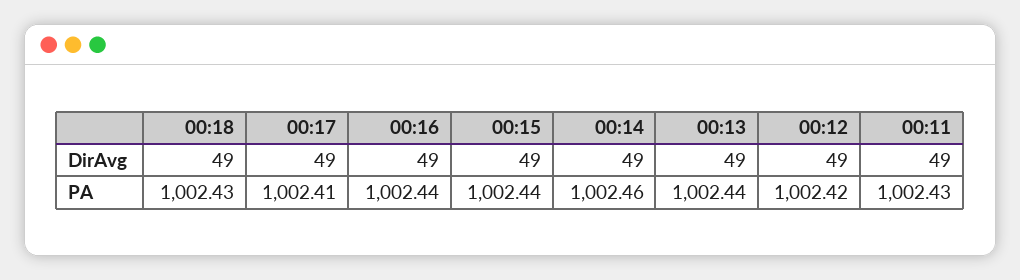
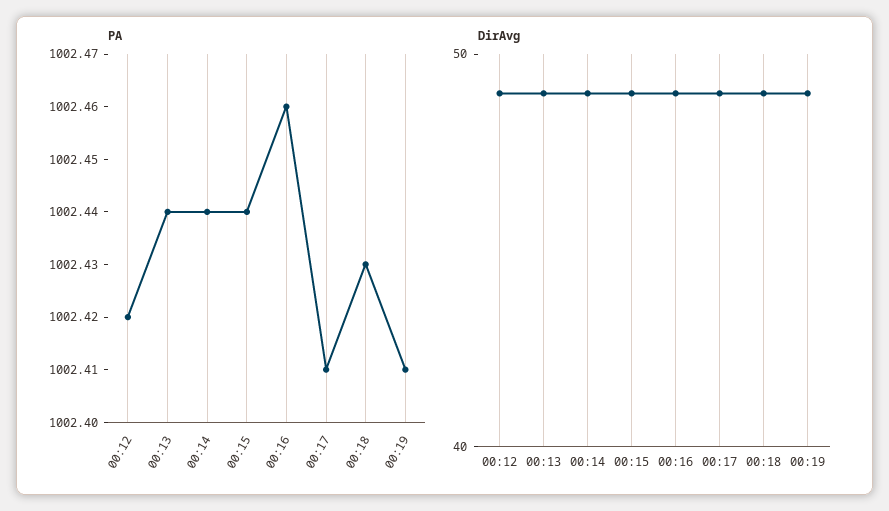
DirAvg, 00:11: 49 -> none
PA, 00:16: 1002.44 -> 1002.46
PA, 00:14: 1002.46 -> 1002.44
PA, 00:11: 1002.43 -> none
PA, 00:19: none -> 1002.41
DirAvg, 00:19: none -> 49

